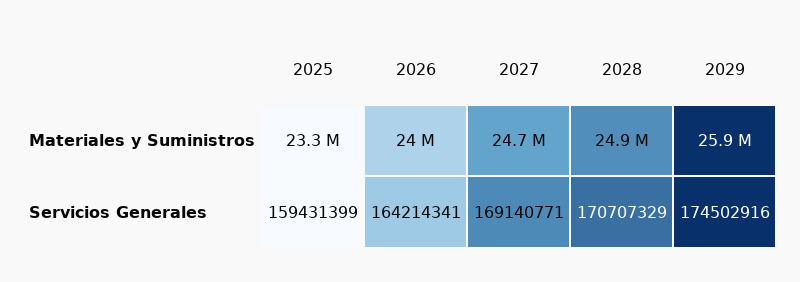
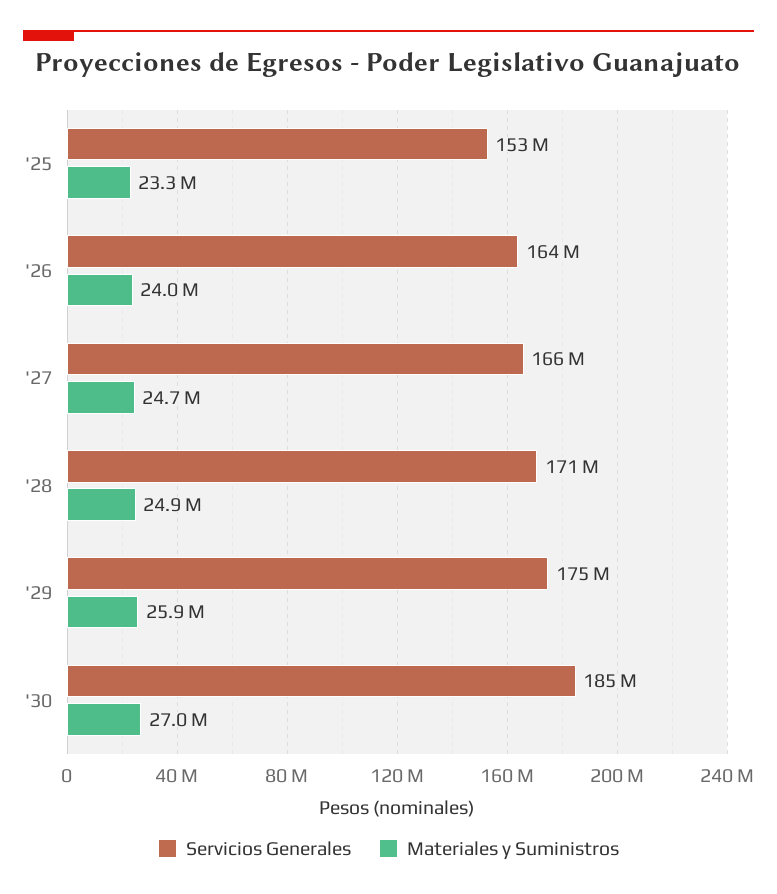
Servicios Generales, 2025: 159431399 -> 153000000
Servicios Generales, 2027: 169140771 -> 166000000
Servicios Generales, '30: none -> 185000000
Materiales y Suministros, '30: none -> 27000000

